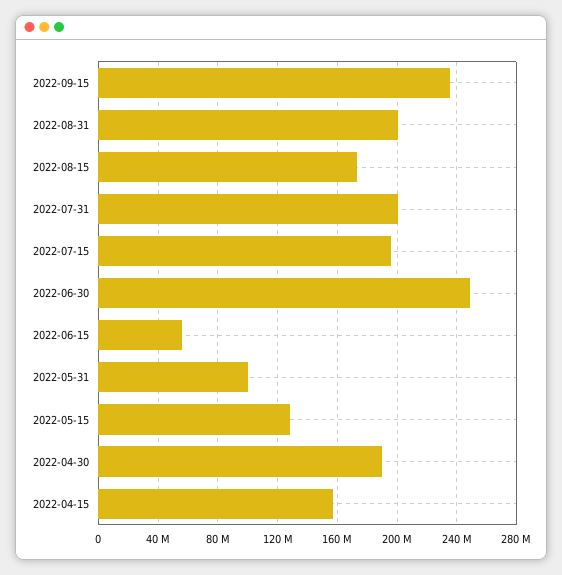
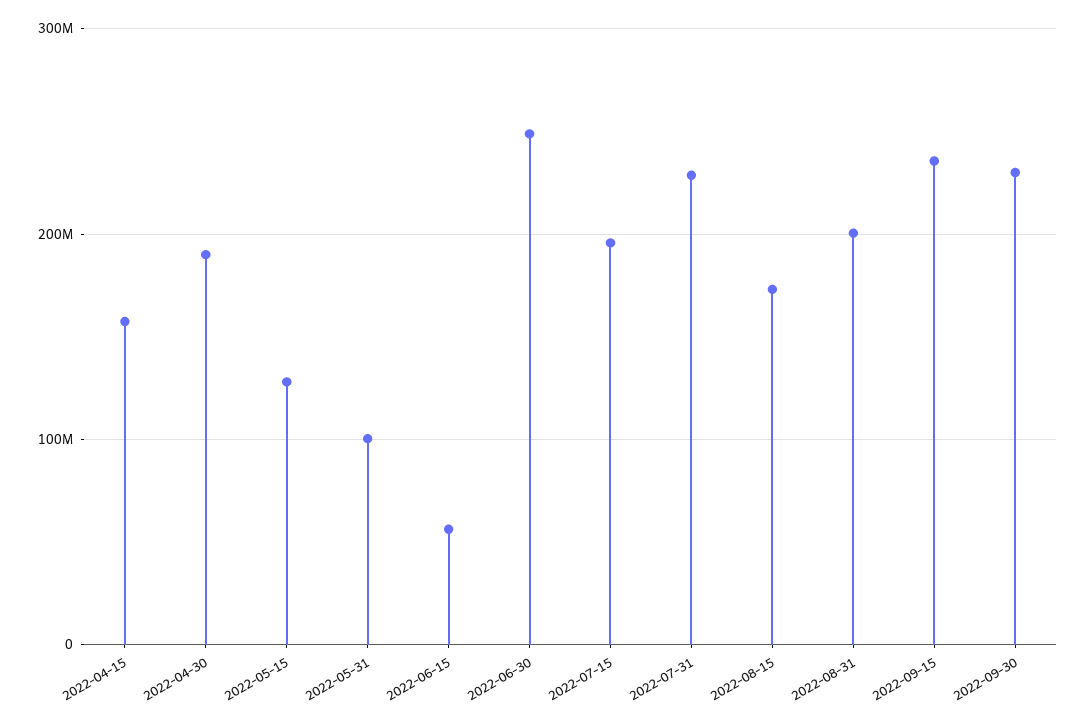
2022-07-31: 200000000 -> 230000000
2022-09-30: none -> 230000000

